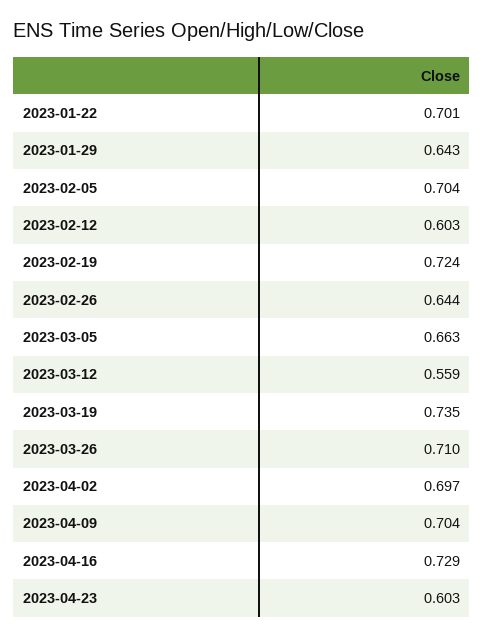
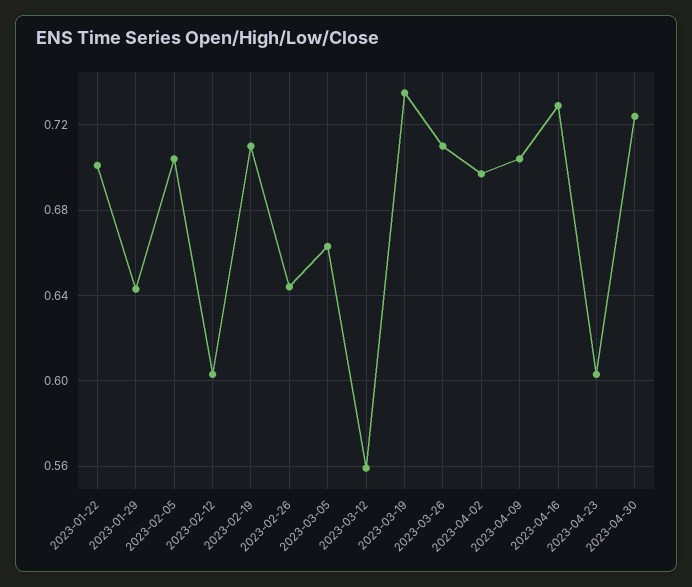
2023-02-19: 0.724 -> 0.71
2023-04-30: none -> 0.725

